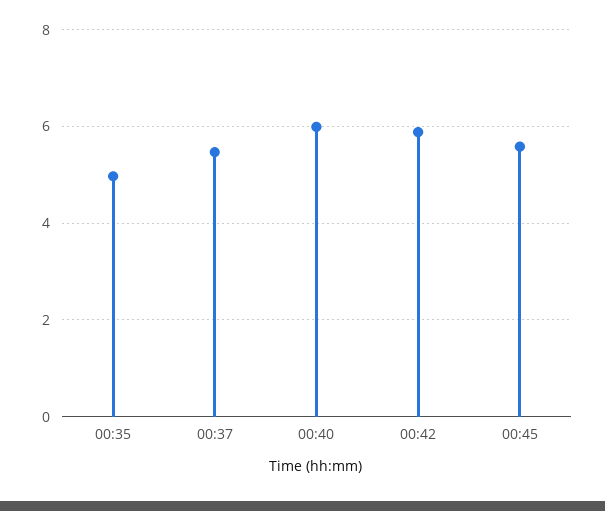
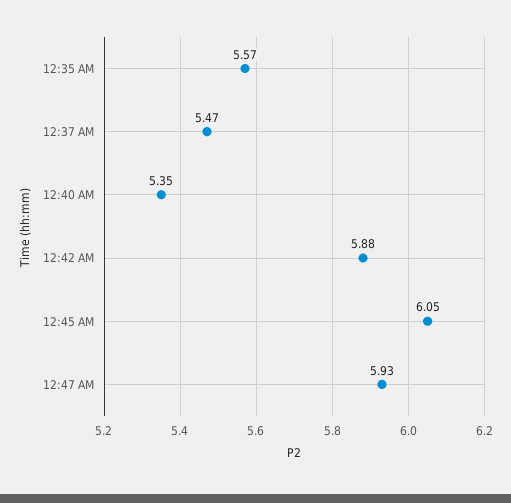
00:35: 5 -> 5.57
00:40: 6 -> 5.35
00:45: 5.6 -> 6.05
12:47 AM: none -> 5.93

